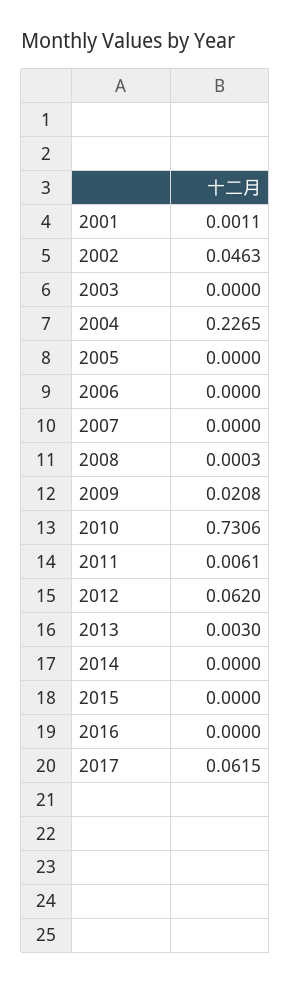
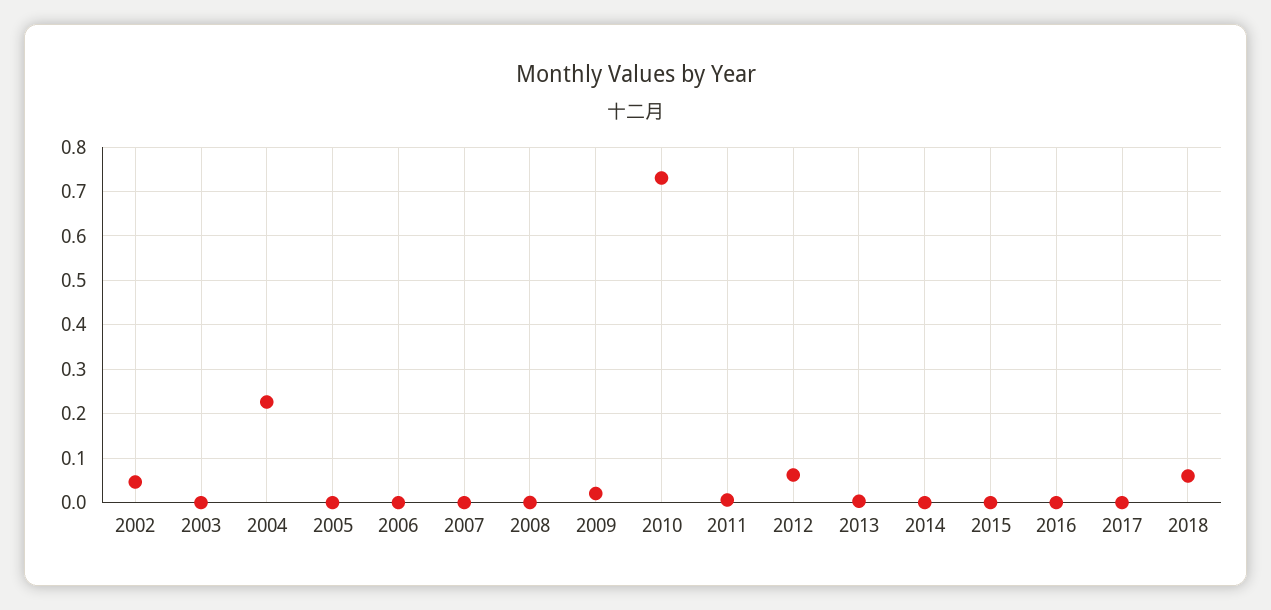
2001: 0.0011 -> none
2017: 0.0615 -> 0
2018: none -> 0.06

